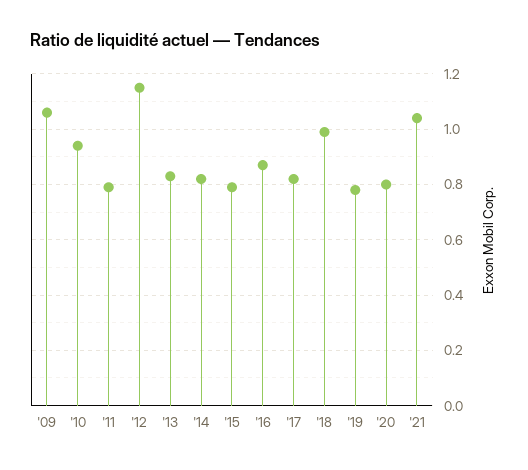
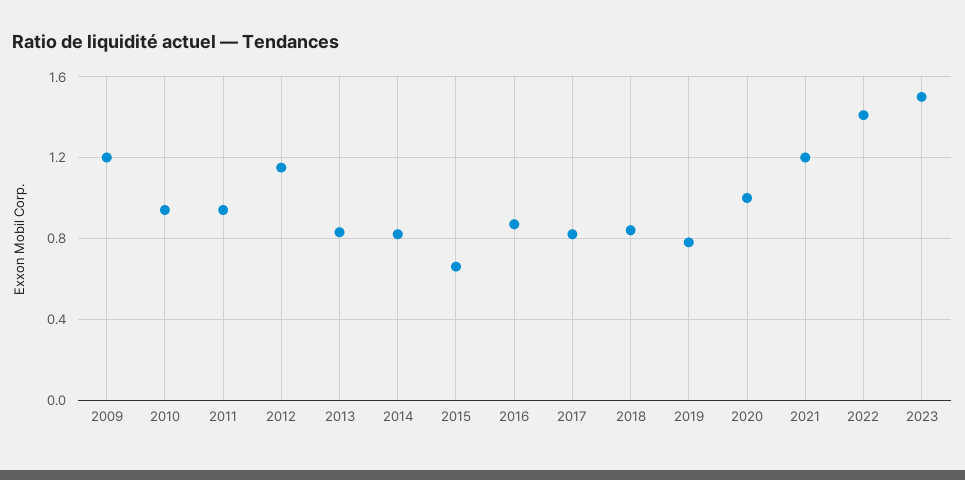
'09: 1.05 -> 1.2
'11: 0.8 -> 0.95
'15: 0.8 -> 0.65
'18: 1 -> 0.85
'20: 0.8 -> 1
'21: 1.05 -> 1.2
2022: none -> 1.4
2023: none -> 1.5

